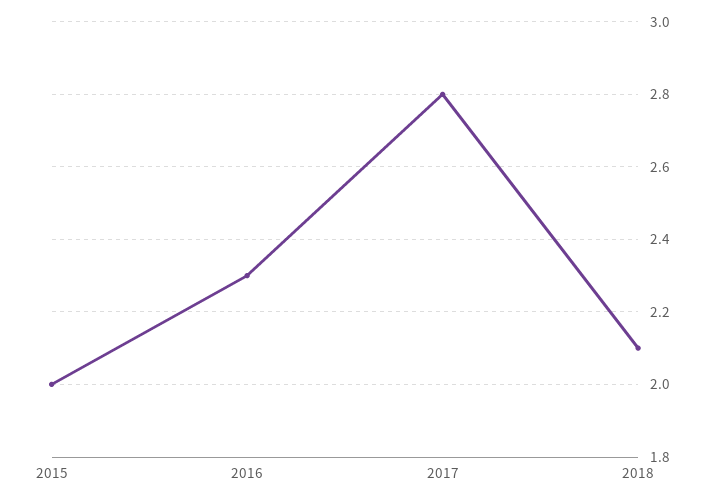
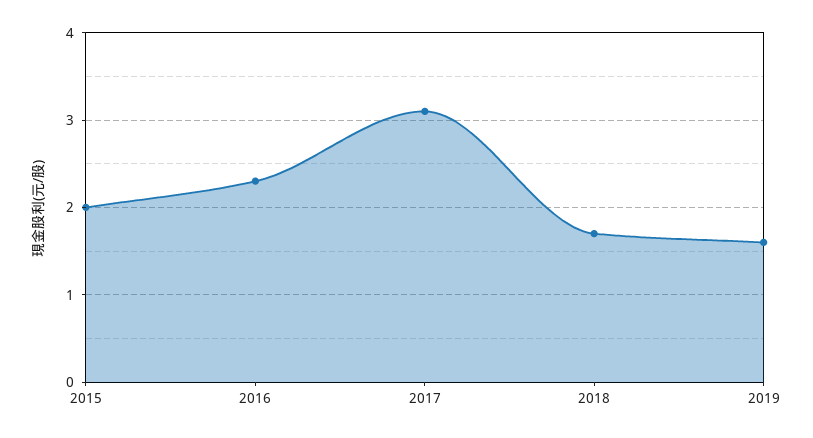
2017: 2.8 -> 3.1
2018: 2.1 -> 1.7
2019: none -> 1.6

